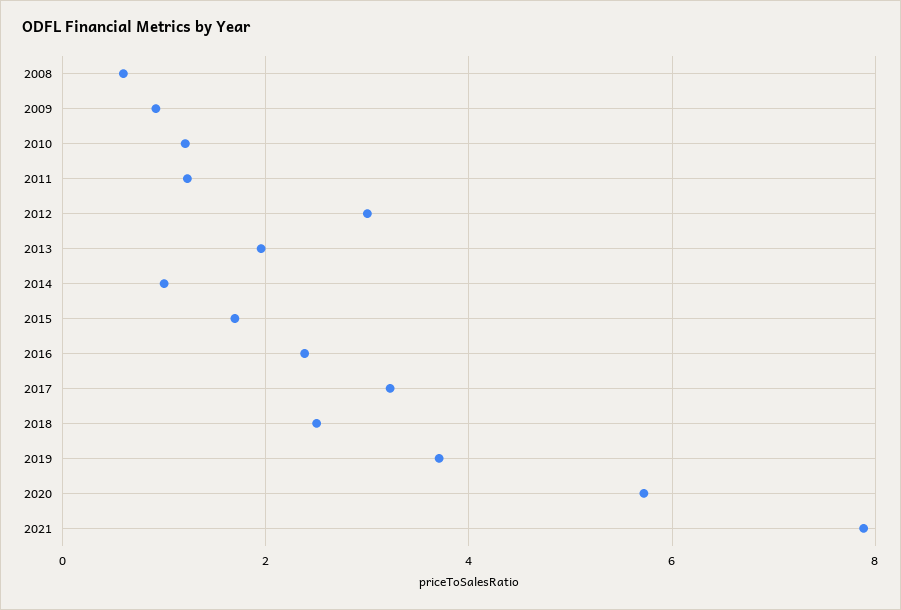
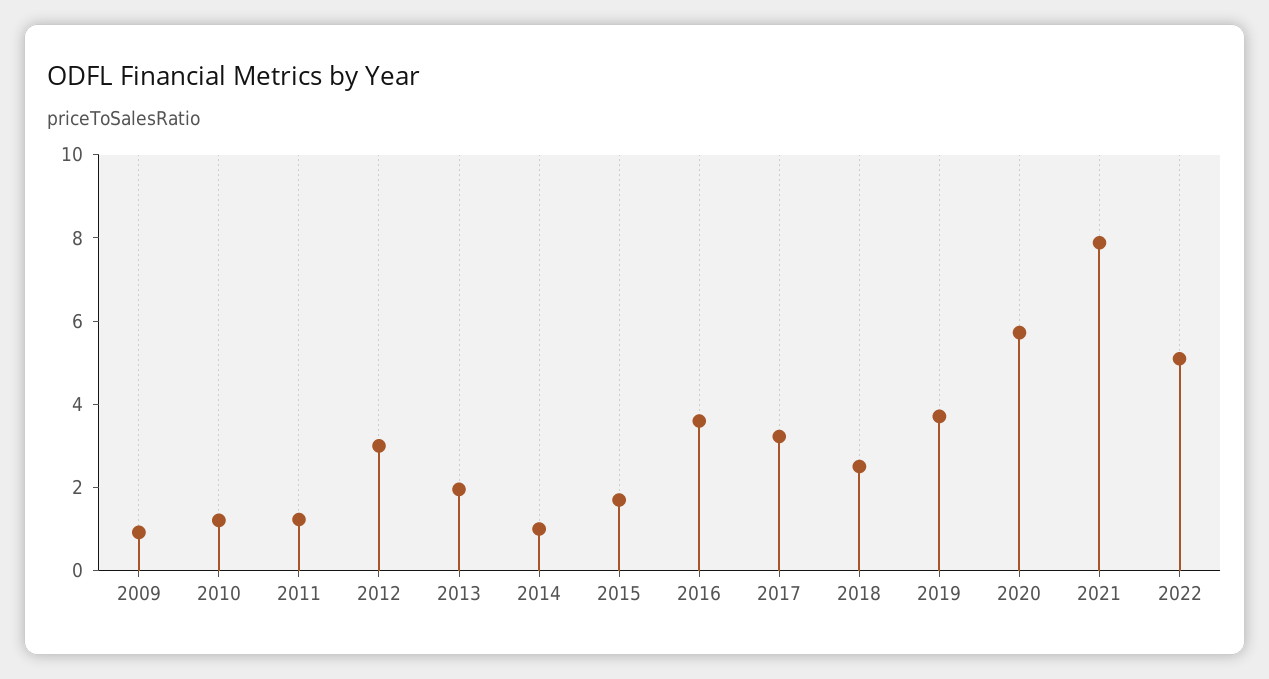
2008: 0.6 -> none
2016: 2.4 -> 3.5
2022: none -> 5

